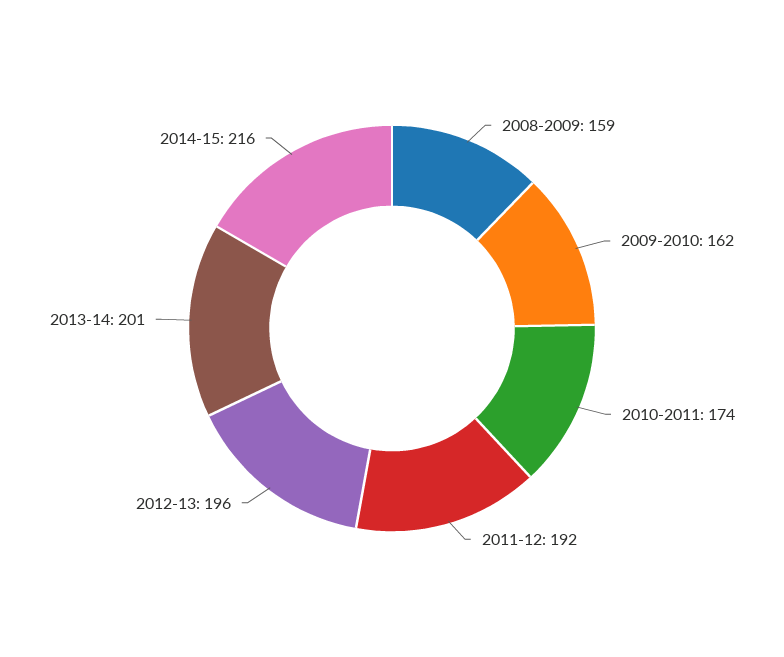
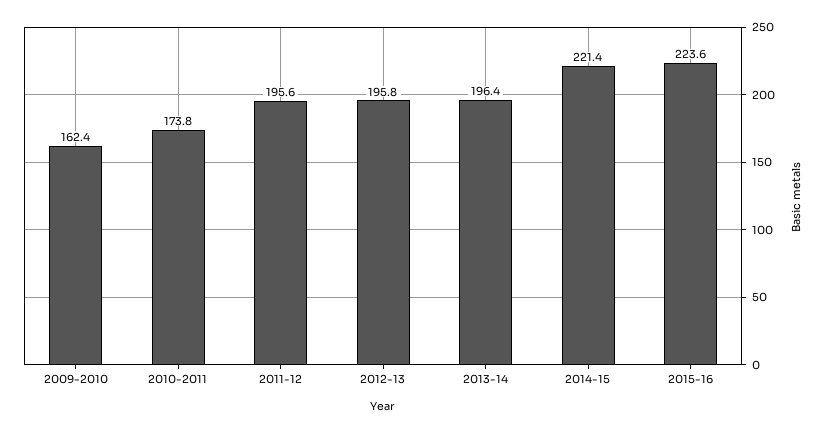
2008-2009: 159 -> none
2011-12: 192 -> 195.6
2013-14: 201 -> 196.4
2014-15: 216 -> 221.4
2015-16: none -> 223.6

